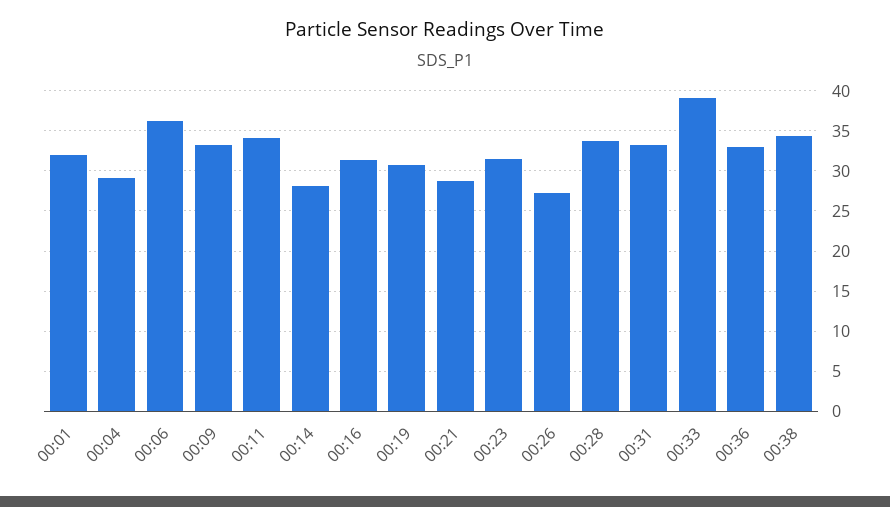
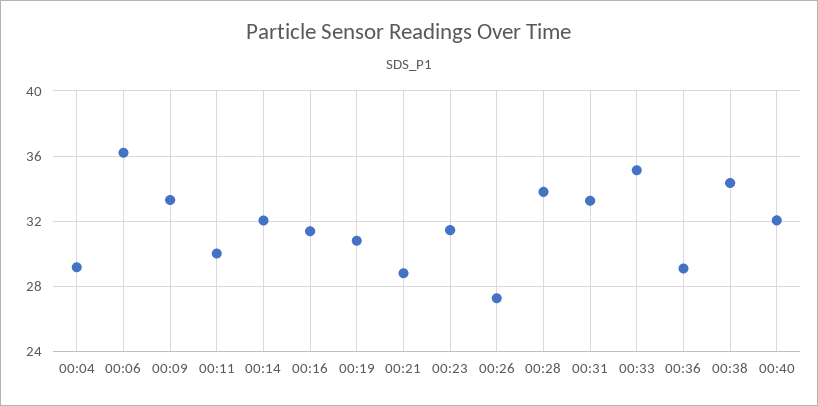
00:01: 32 -> none
00:11: 34 -> 30
00:14: 28 -> 32
00:33: 39 -> 35
00:36: 33 -> 29
00:40: none -> 32

